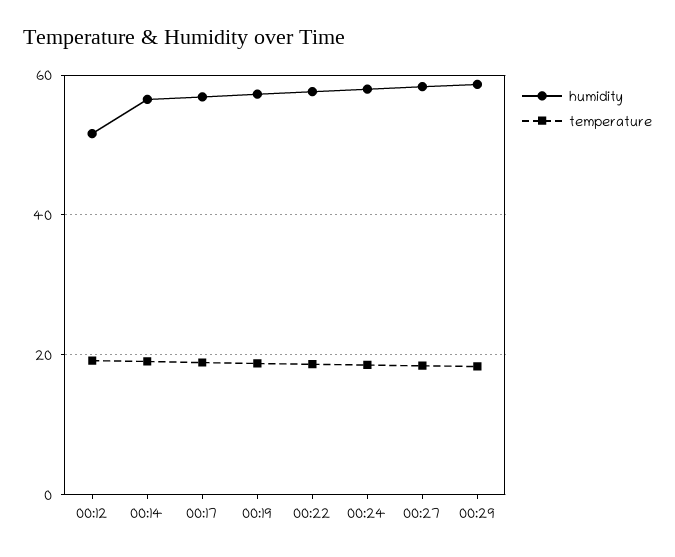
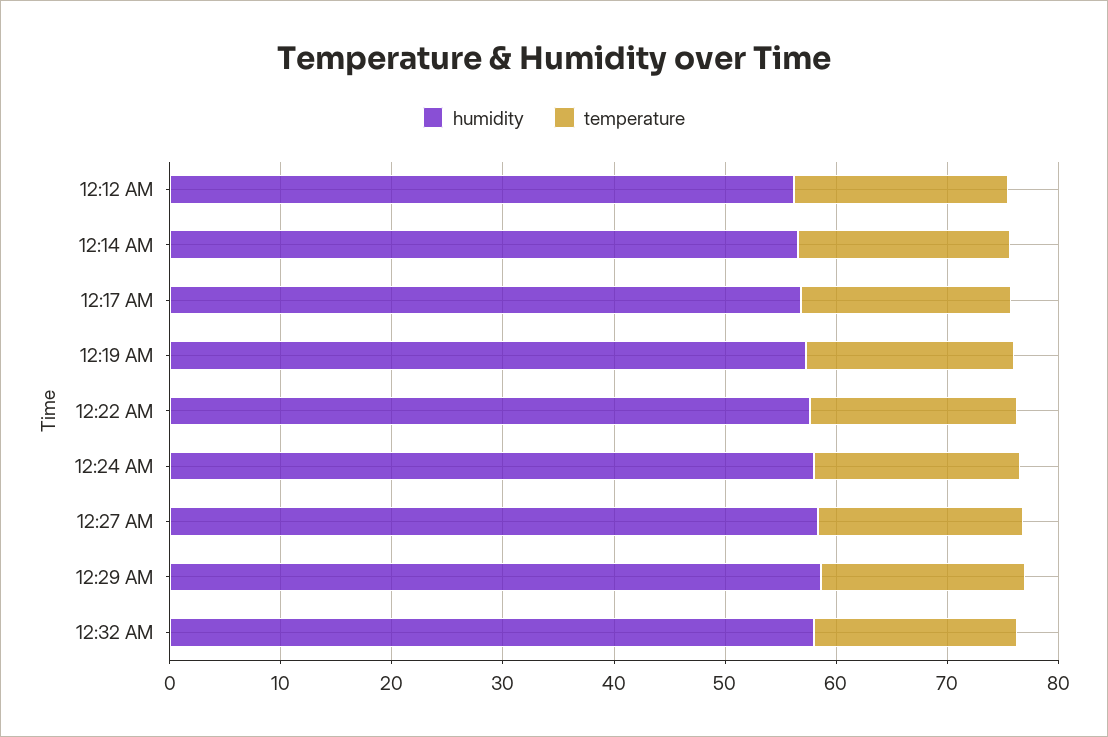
humidity, 00:12: 52 -> 56
humidity, 12:32 AM: none -> 58
temperature, 12:32 AM: none -> 18

